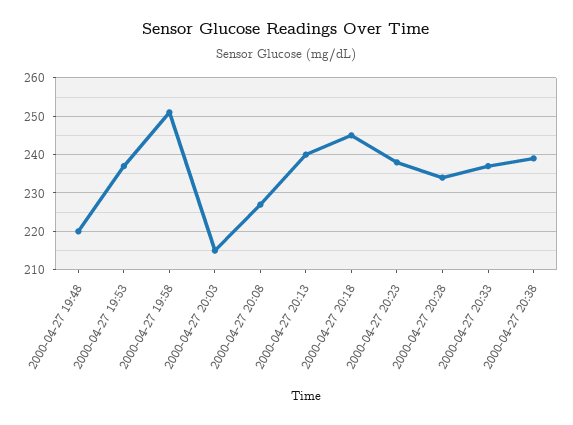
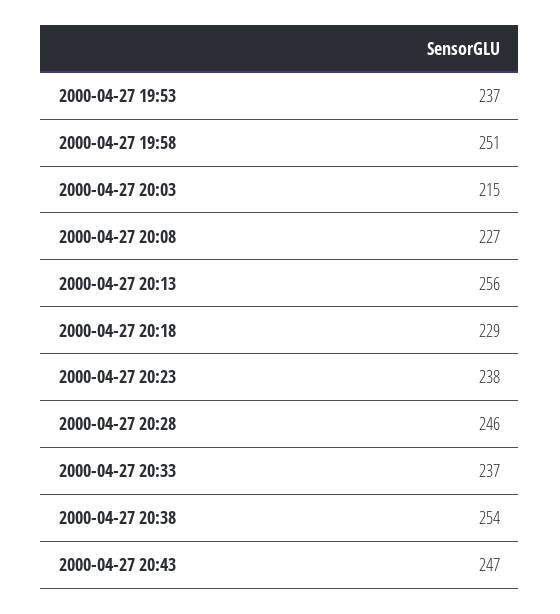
2000-04-27 19:48: 220 -> none
2000-04-27 20:13: 240 -> 256
2000-04-27 20:18: 245 -> 229
2000-04-27 20:28: 235 -> 246
2000-04-27 20:38: 240 -> 254
2000-04-27 20:43: none -> 247

